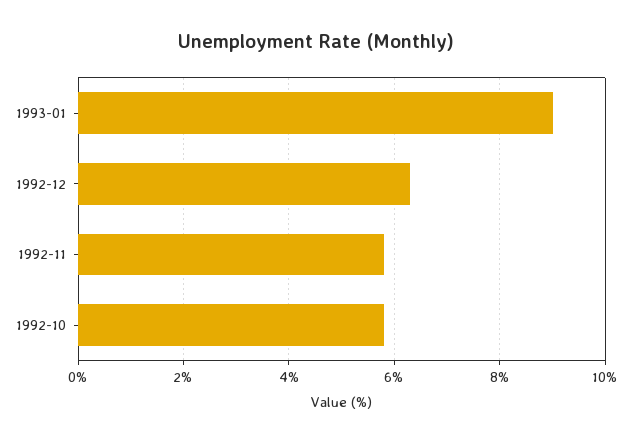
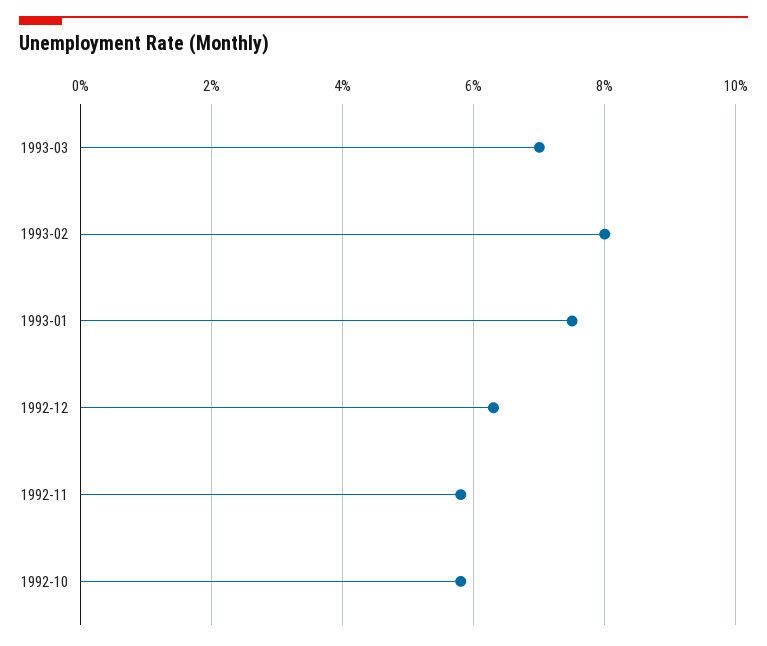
1993-01: 9 -> 7.5
1993-03: none -> 7
1993-02: none -> 8

